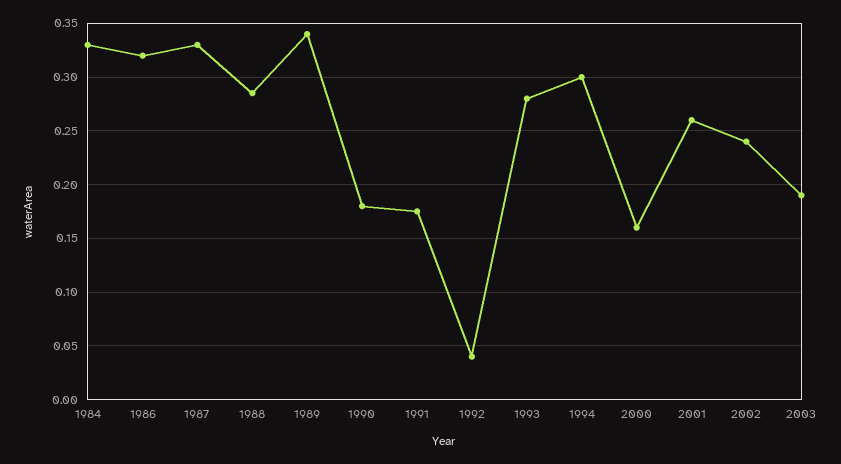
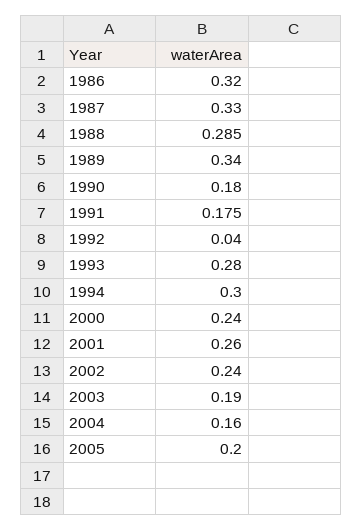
1984: 0.33 -> none
2000: 0.16 -> 0.24
2004: none -> 0.16
2005: none -> 0.2

